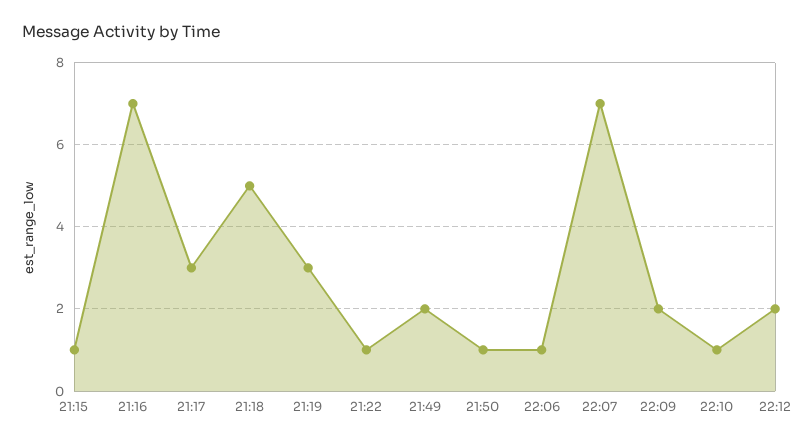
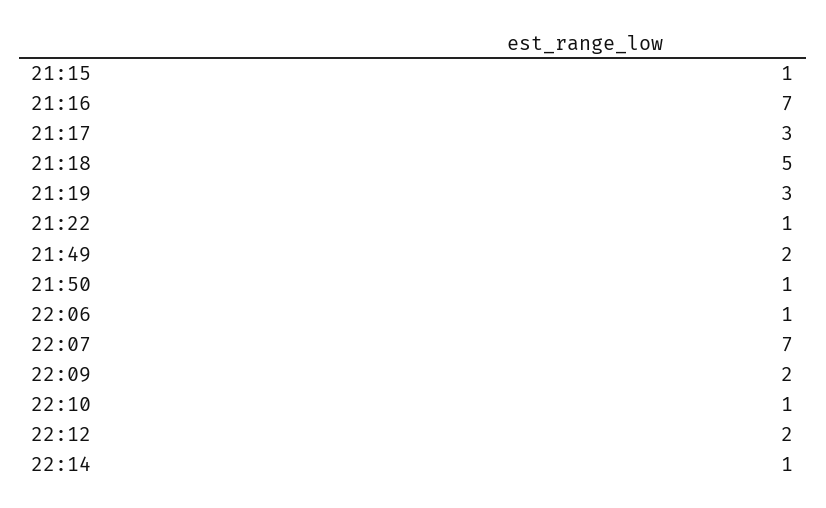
22:14: none -> 1

